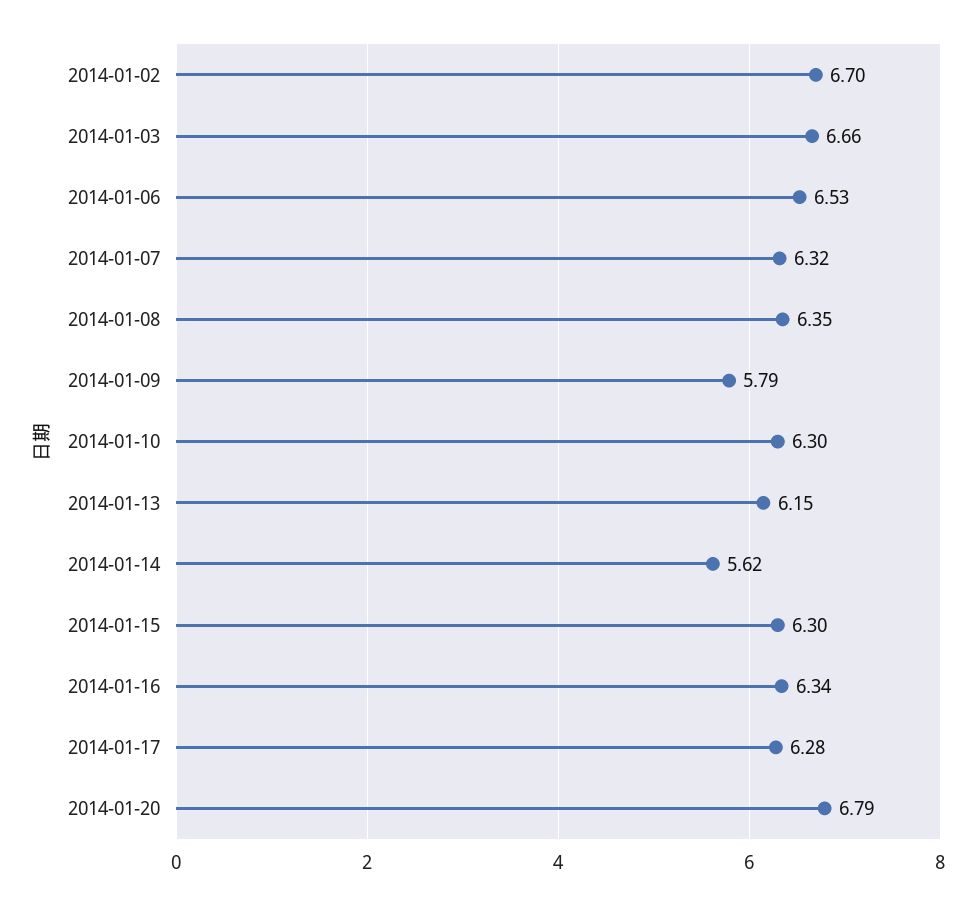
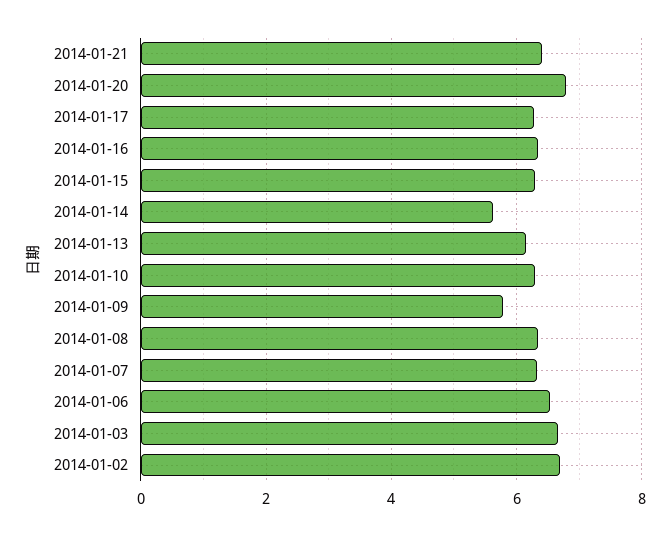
2014-01-21: none -> 6.4

